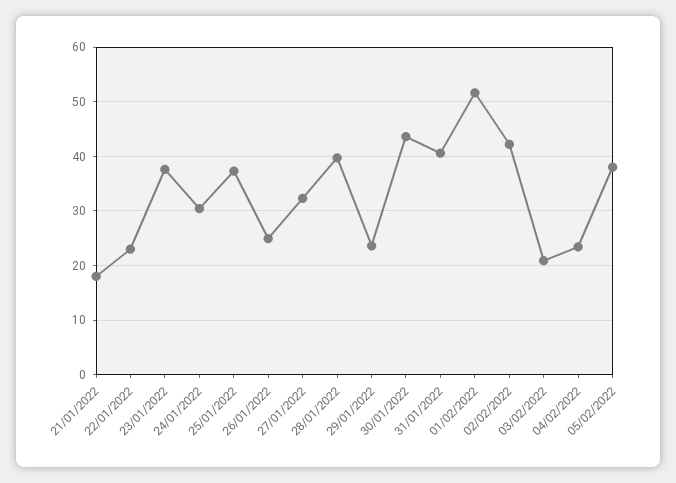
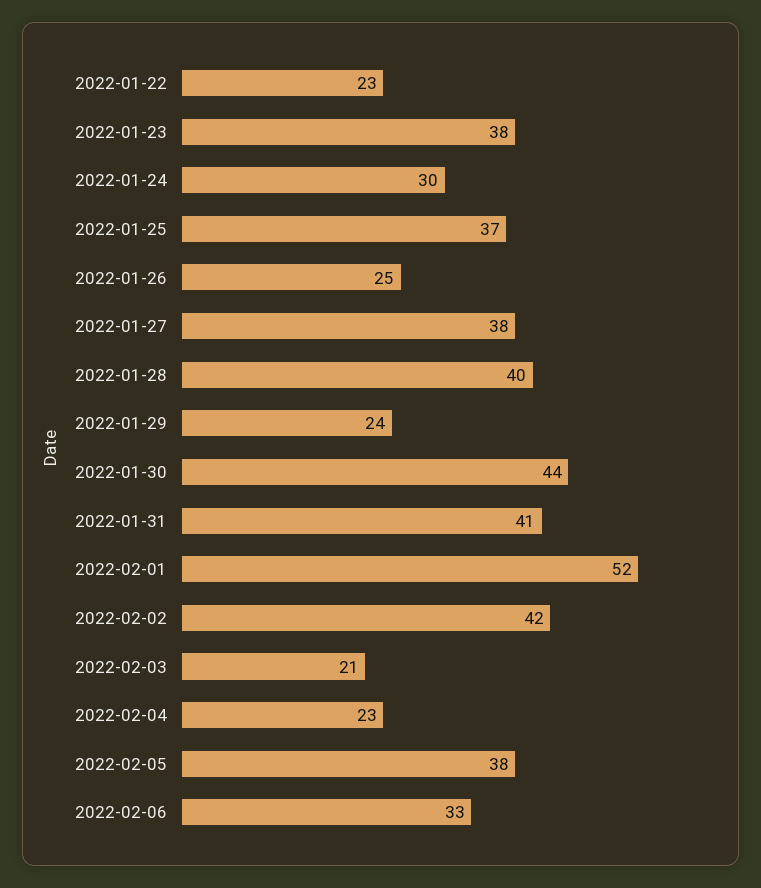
21/01/2022: 18 -> none
27/01/2022: 32 -> 38
2022-02-06: none -> 33

